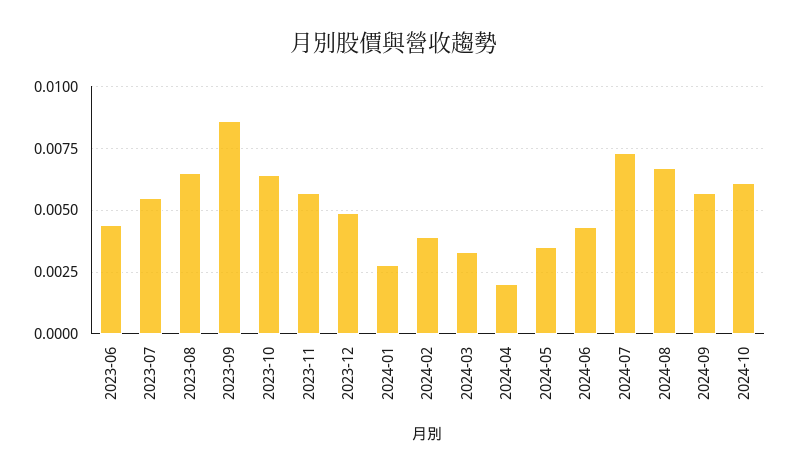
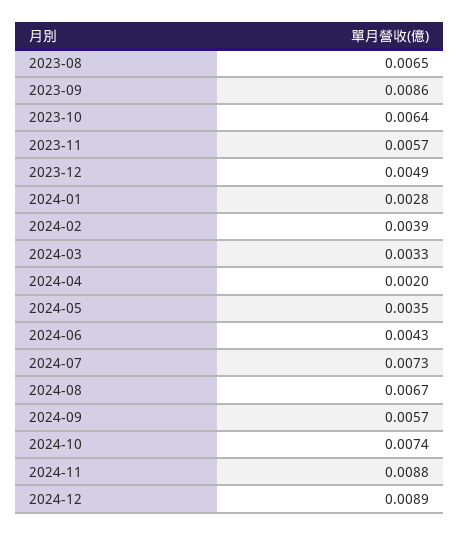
2023-06: 0.0045 -> none
2023-07: 0.0055 -> none
2024-10: 0.006 -> 0.0074
2024-11: none -> 0.0088
2024-12: none -> 0.0089

